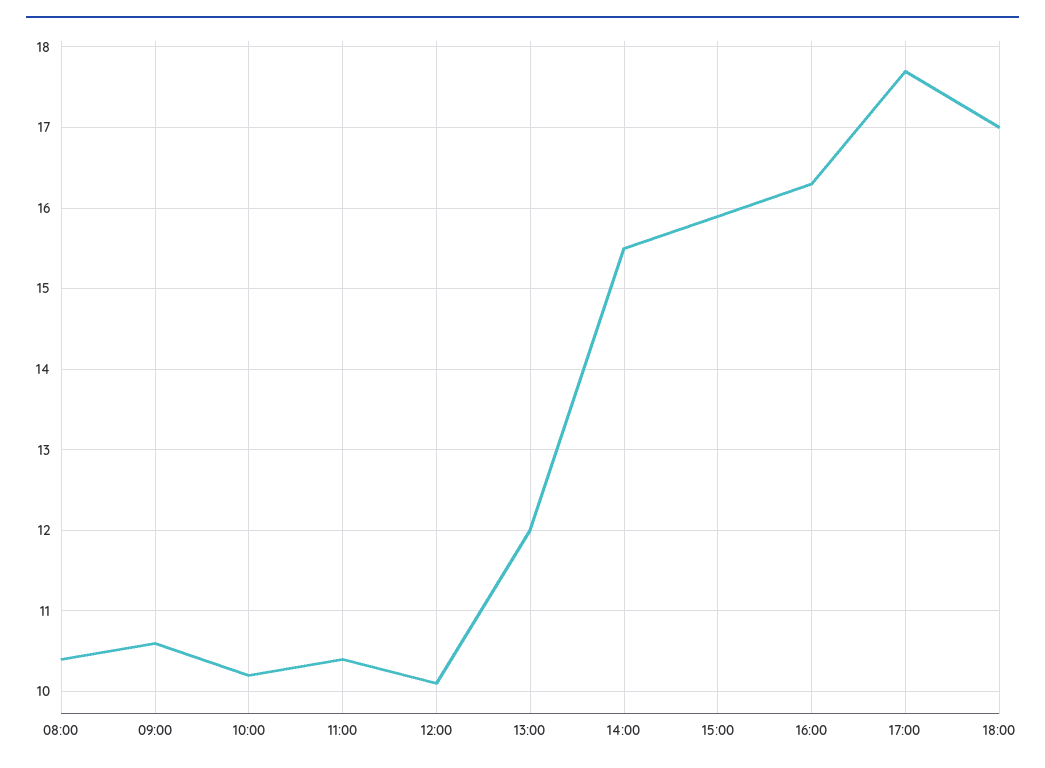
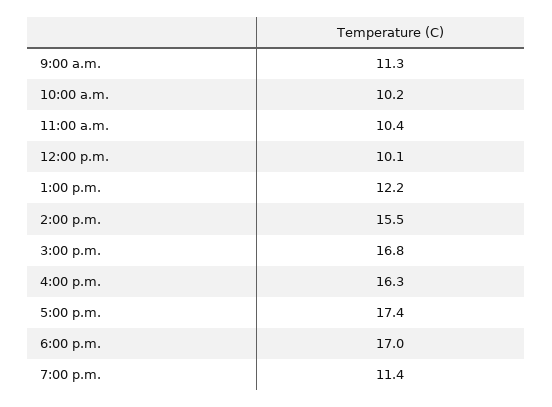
08:00: 10.4 -> none
09:00: 10.6 -> 11.3
13:00: 12 -> 12.2
15:00: 15.9 -> 16.8
17:00: 17.7 -> 17.4
7:00 p.m.: none -> 11.4

